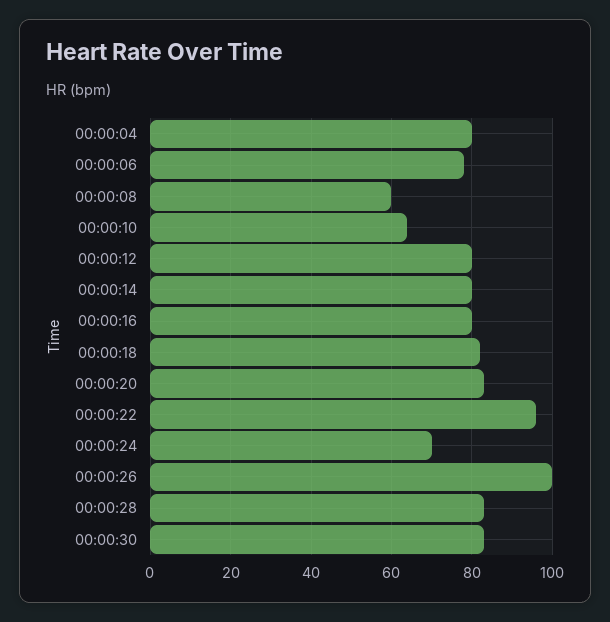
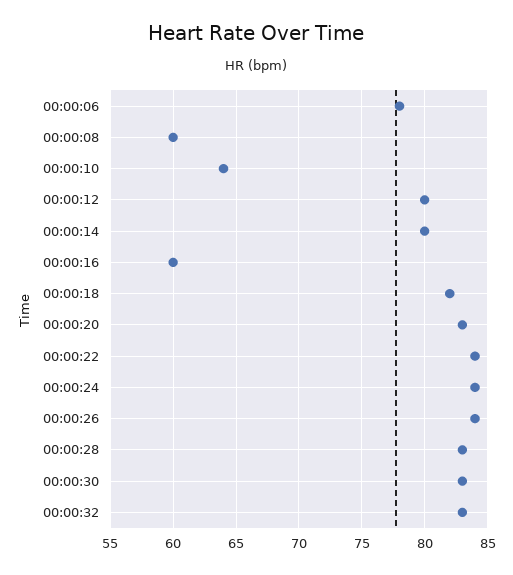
00:00:04: 80 -> none
00:00:16: 80 -> 60
00:00:22: 95 -> 84
00:00:24: 70 -> 84
00:00:26: 100 -> 84
00:00:32: none -> 83

